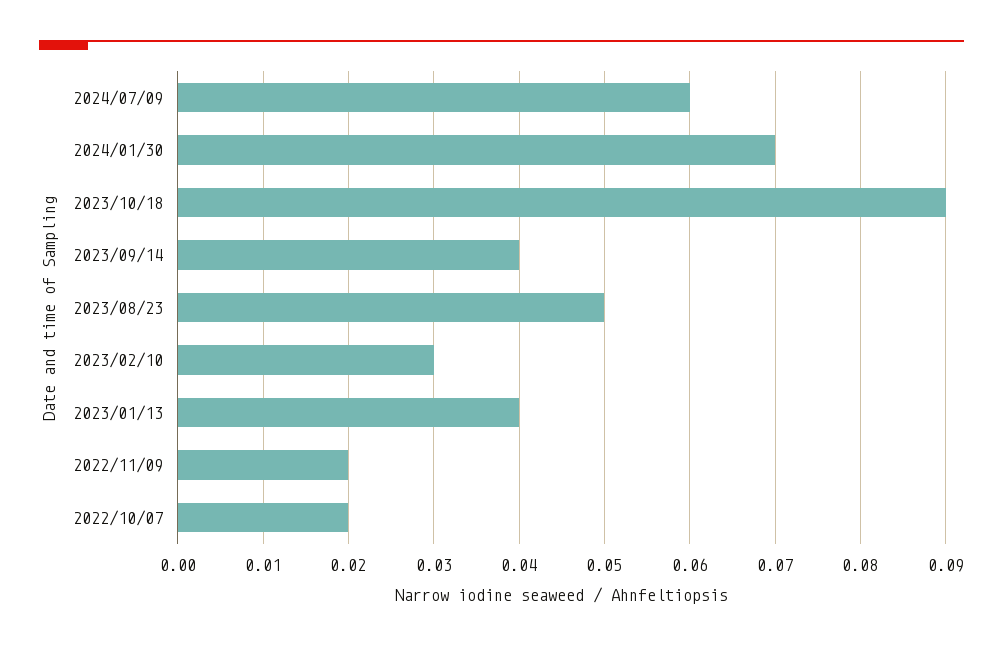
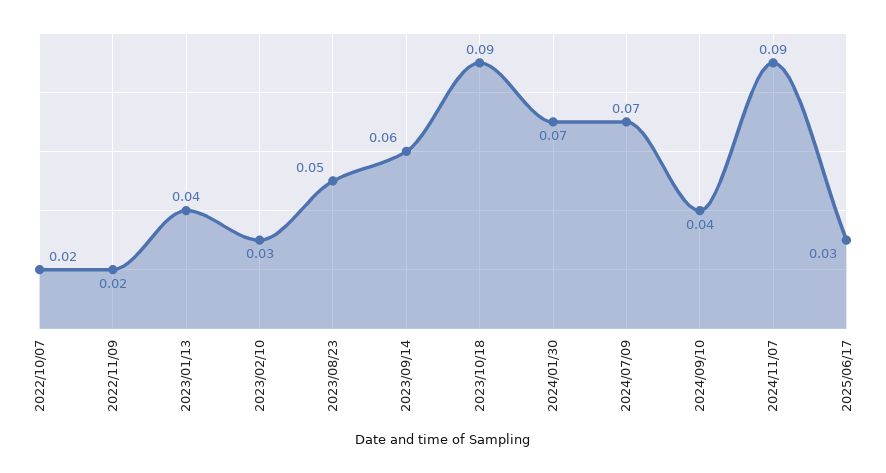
2024/07/09: 0.06 -> 0.07
2023/09/14: 0.04 -> 0.06
2024/09/10: none -> 0.04
2024/11/07: none -> 0.09
2025/06/17: none -> 0.03

